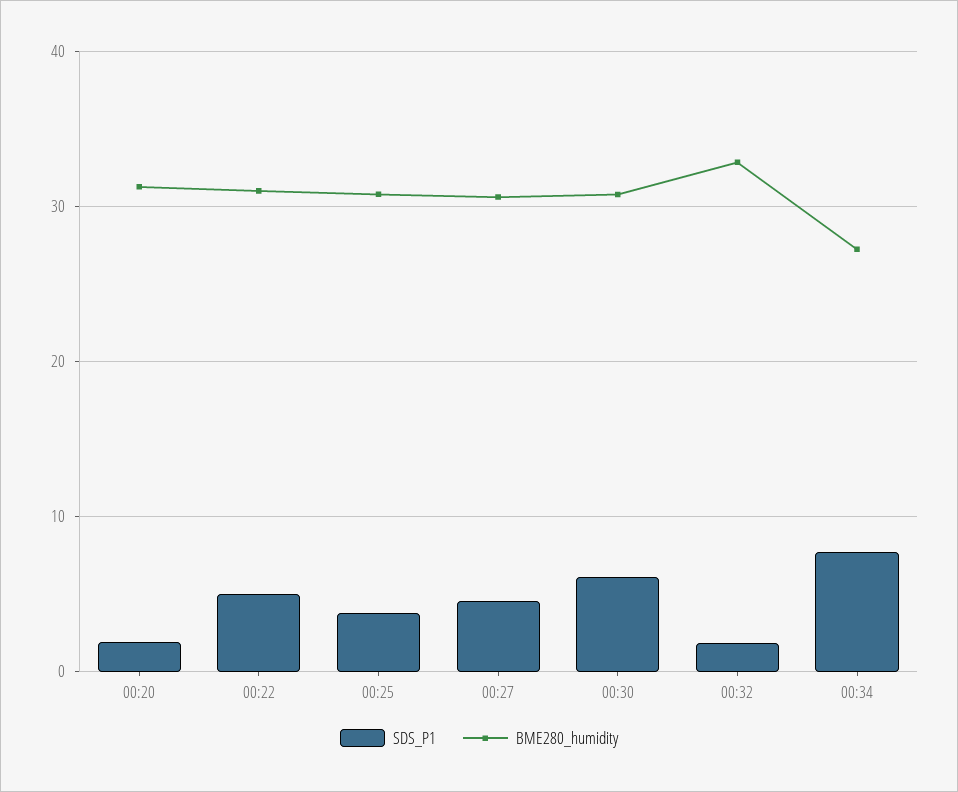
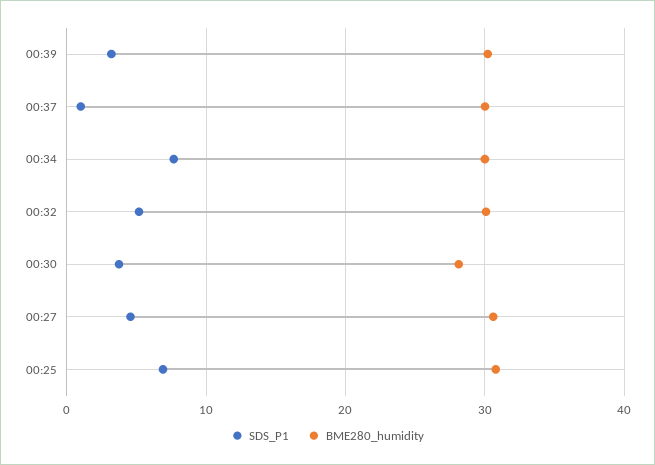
SDS_P1, 00:20: 2 -> none
BME280_humidity, 00:20: 31 -> none
SDS_P1, 00:22: 5 -> none
BME280_humidity, 00:22: 31 -> none
SDS_P1, 00:25: 4 -> 7
SDS_P1, 00:30: 6 -> 4
BME280_humidity, 00:30: 31 -> 28
SDS_P1, 00:32: 2 -> 5
BME280_humidity, 00:32: 33 -> 30
BME280_humidity, 00:34: 27 -> 30
SDS_P1, 00:39: none -> 3
BME280_humidity, 00:39: none -> 30
SDS_P1, 00:37: none -> 1
BME280_humidity, 00:37: none -> 30

